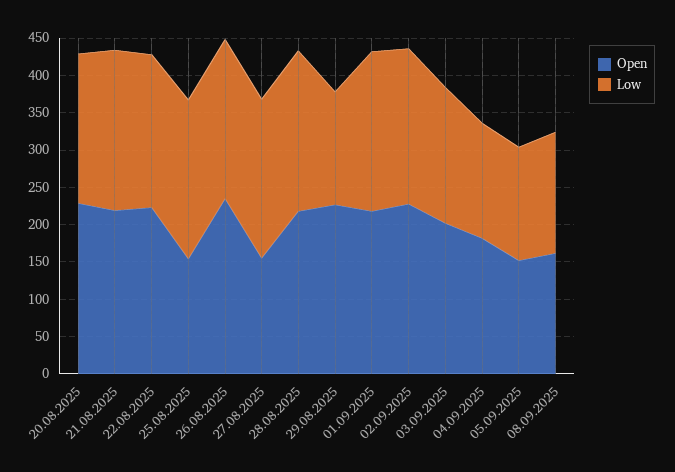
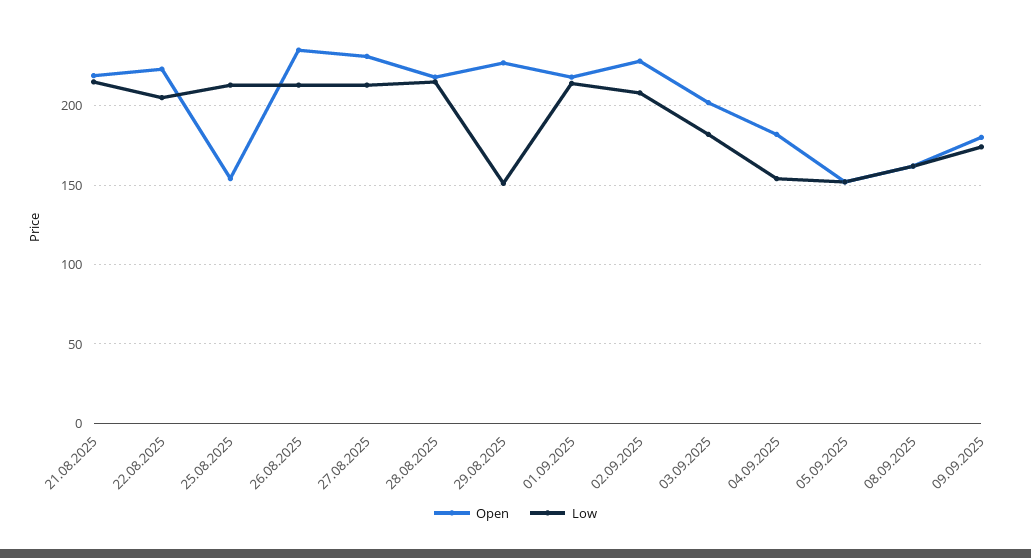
Open, 20.08.2025: 225 -> none
Low, 20.08.2025: 200 -> none
Open, 27.08.2025: 150 -> 230
Open, 09.09.2025: none -> 180
Low, 09.09.2025: none -> 175

